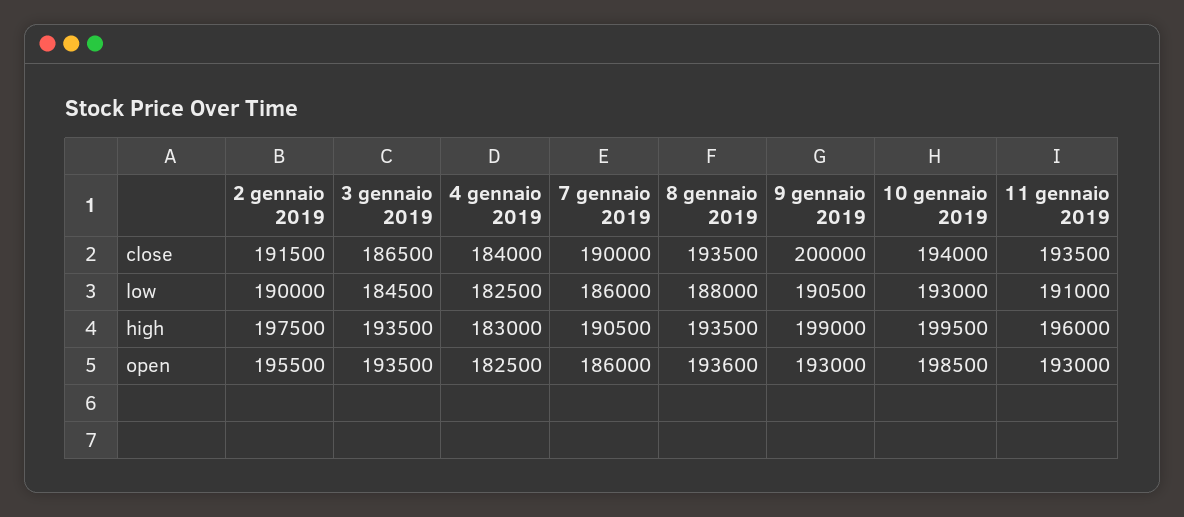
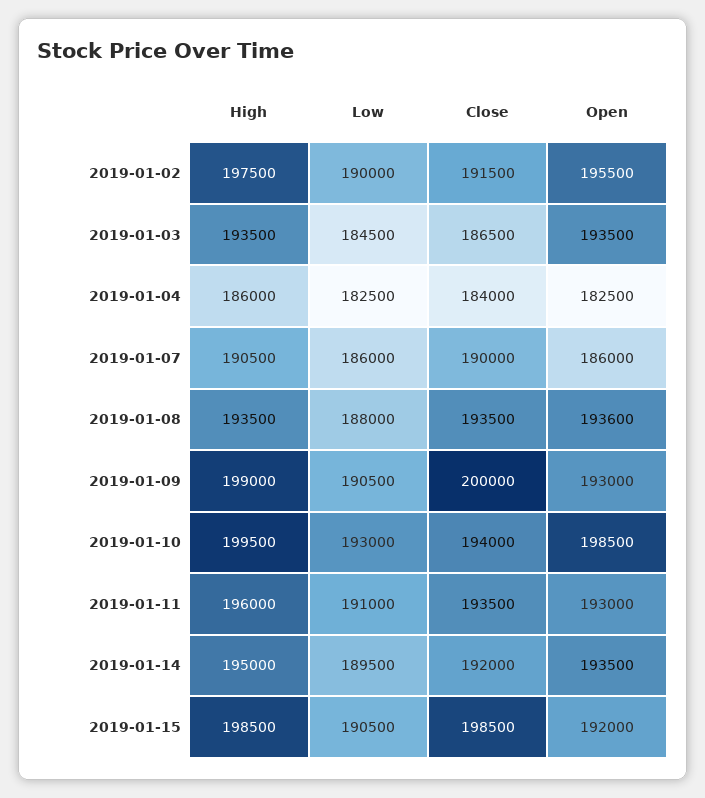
4 gennaio 2019, high: 183000 -> 186000
2019-01-14, high: none -> 195000
2019-01-14, low: none -> 189500
2019-01-14, close: none -> 192000
2019-01-14, open: none -> 193500
2019-01-15, high: none -> 198500
2019-01-15, low: none -> 190500
2019-01-15, close: none -> 198500
2019-01-15, open: none -> 192000

